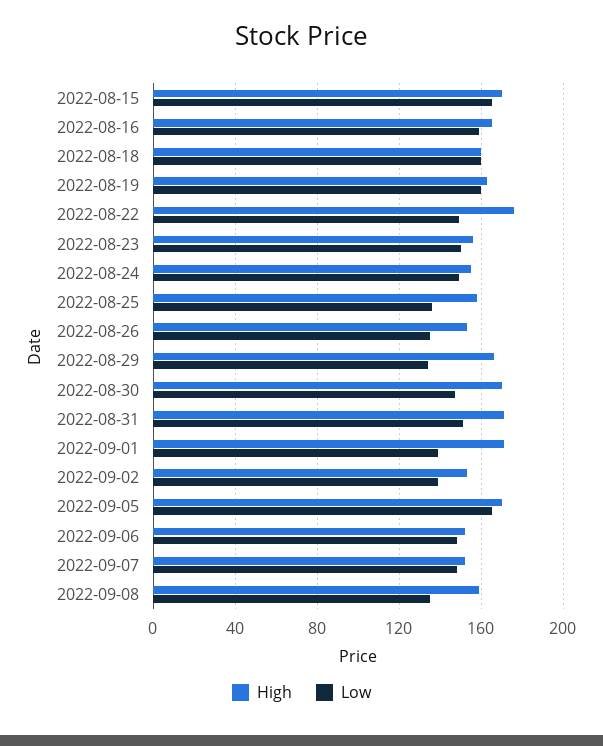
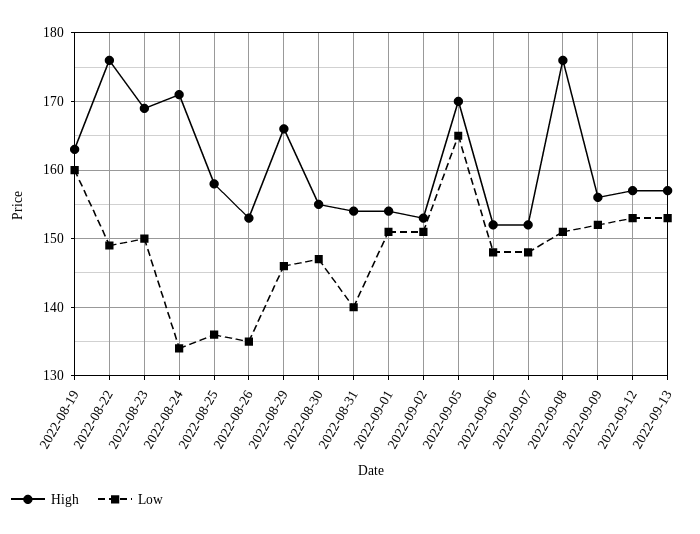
High, 2022-08-15: 170 -> none
Low, 2022-08-15: 165 -> none
High, 2022-08-16: 165 -> none
Low, 2022-08-16: 160 -> none
High, 2022-08-18: 160 -> none
Low, 2022-08-18: 160 -> none
High, 2022-08-23: 155 -> 169
High, 2022-08-24: 155 -> 171
Low, 2022-08-24: 150 -> 134
Low, 2022-08-29: 135 -> 146
High, 2022-08-30: 170 -> 155
High, 2022-08-31: 170 -> 154
Low, 2022-08-31: 150 -> 140
High, 2022-09-01: 170 -> 154
Low, 2022-09-01: 140 -> 151
Low, 2022-09-02: 140 -> 151
High, 2022-09-08: 160 -> 176
Low, 2022-09-08: 135 -> 151
High, 2022-09-09: none -> 156
Low, 2022-09-09: none -> 152
High, 2022-09-12: none -> 157
Low, 2022-09-12: none -> 153
High, 2022-09-13: none -> 157
Low, 2022-09-13: none -> 153

